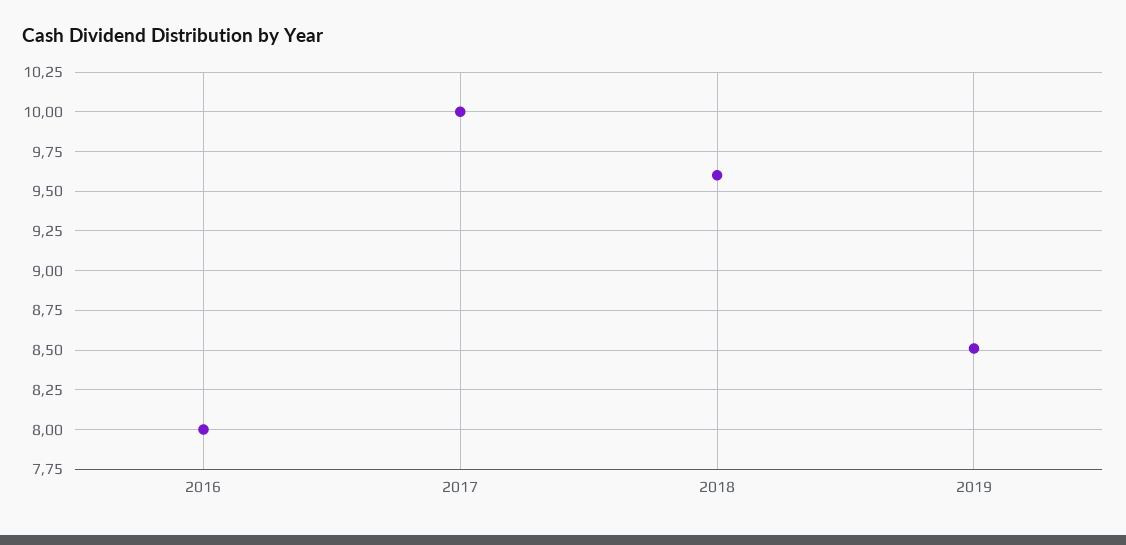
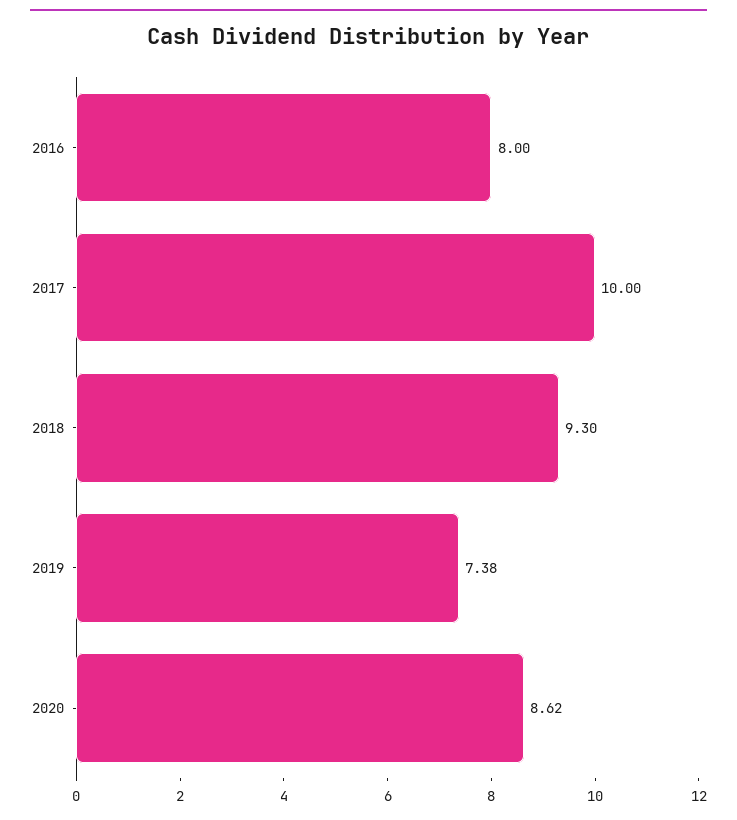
2018: 9.6 -> 9.3
2019: 8.5 -> 7.38
2020: none -> 8.62

